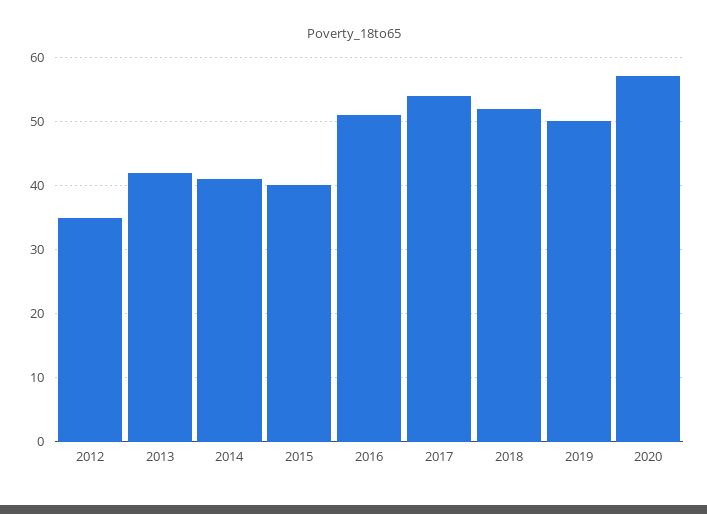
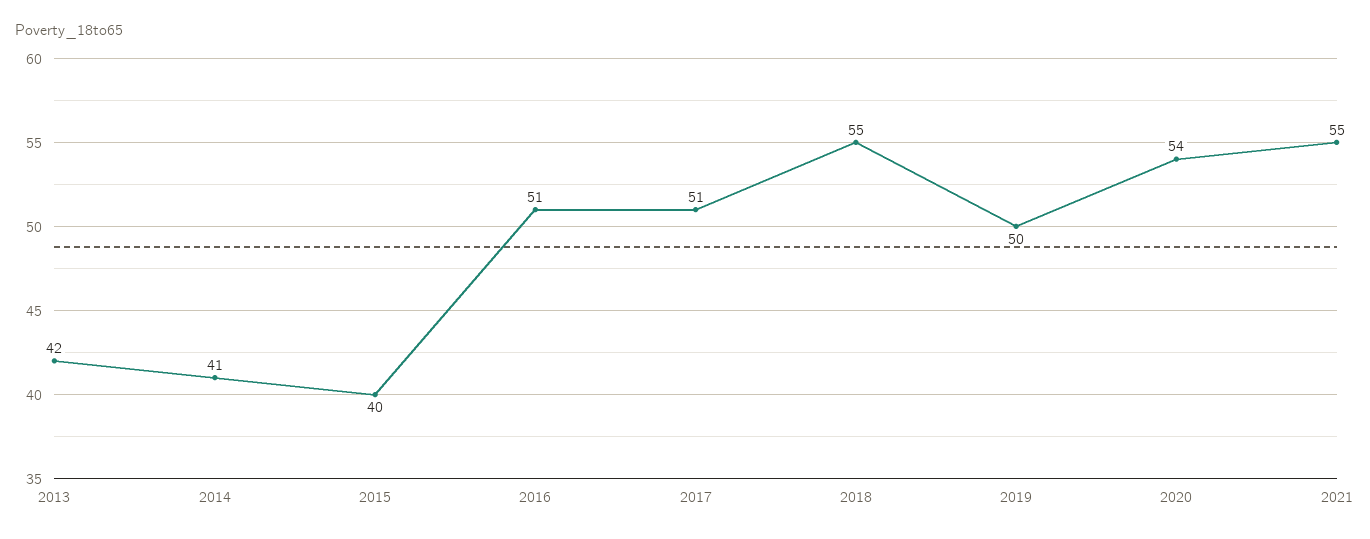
2012: 35 -> none
2017: 54 -> 51
2018: 52 -> 55
2020: 57 -> 54
2021: none -> 55

